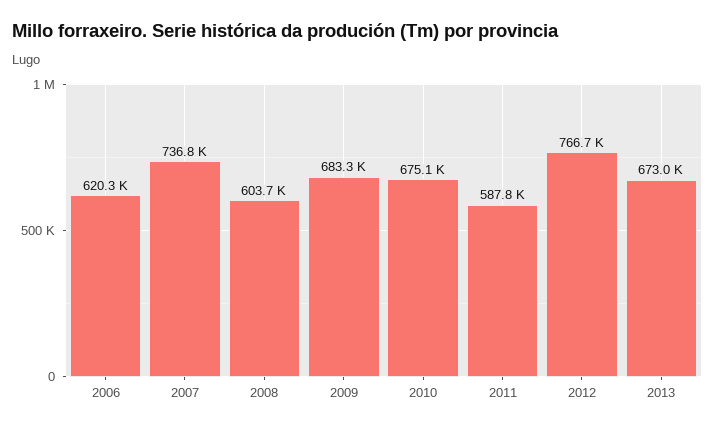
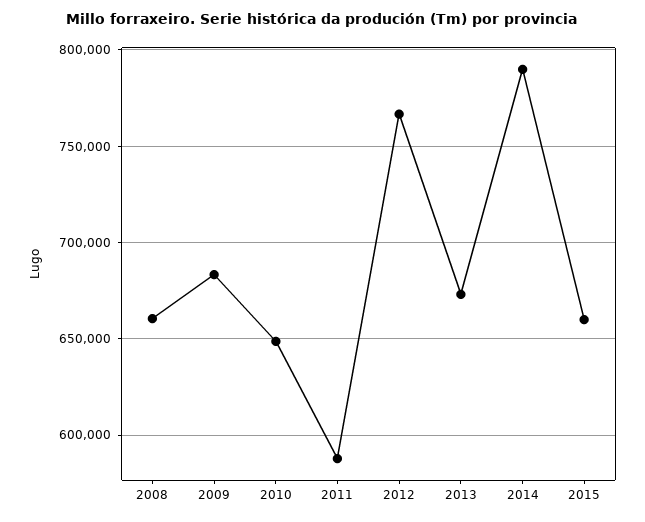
2006: 620300 -> none
2007: 736800 -> none
2008: 603700 -> 660000
2010: 675100 -> 650000
2014: none -> 790000
2015: none -> 660000

